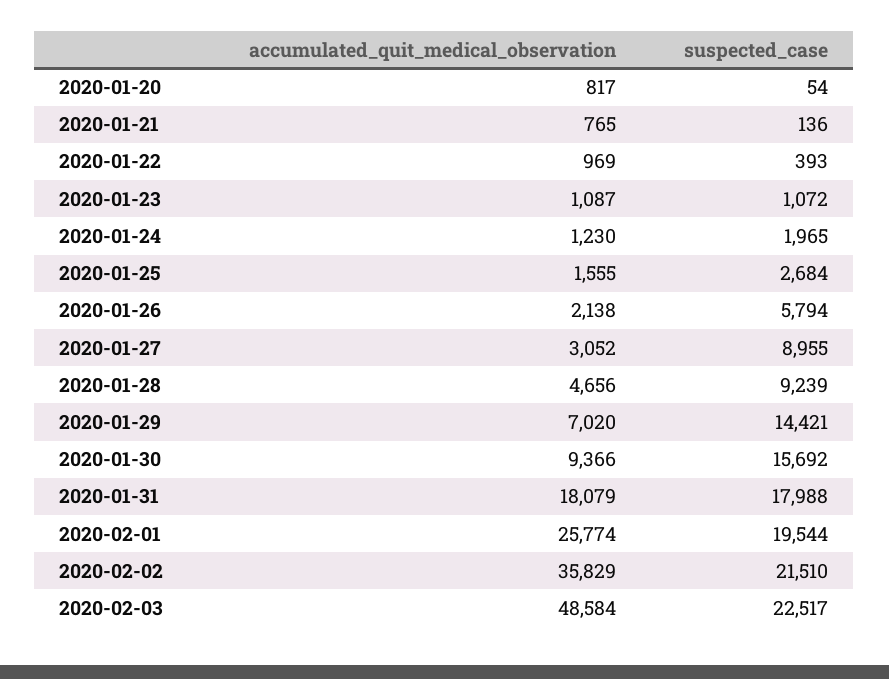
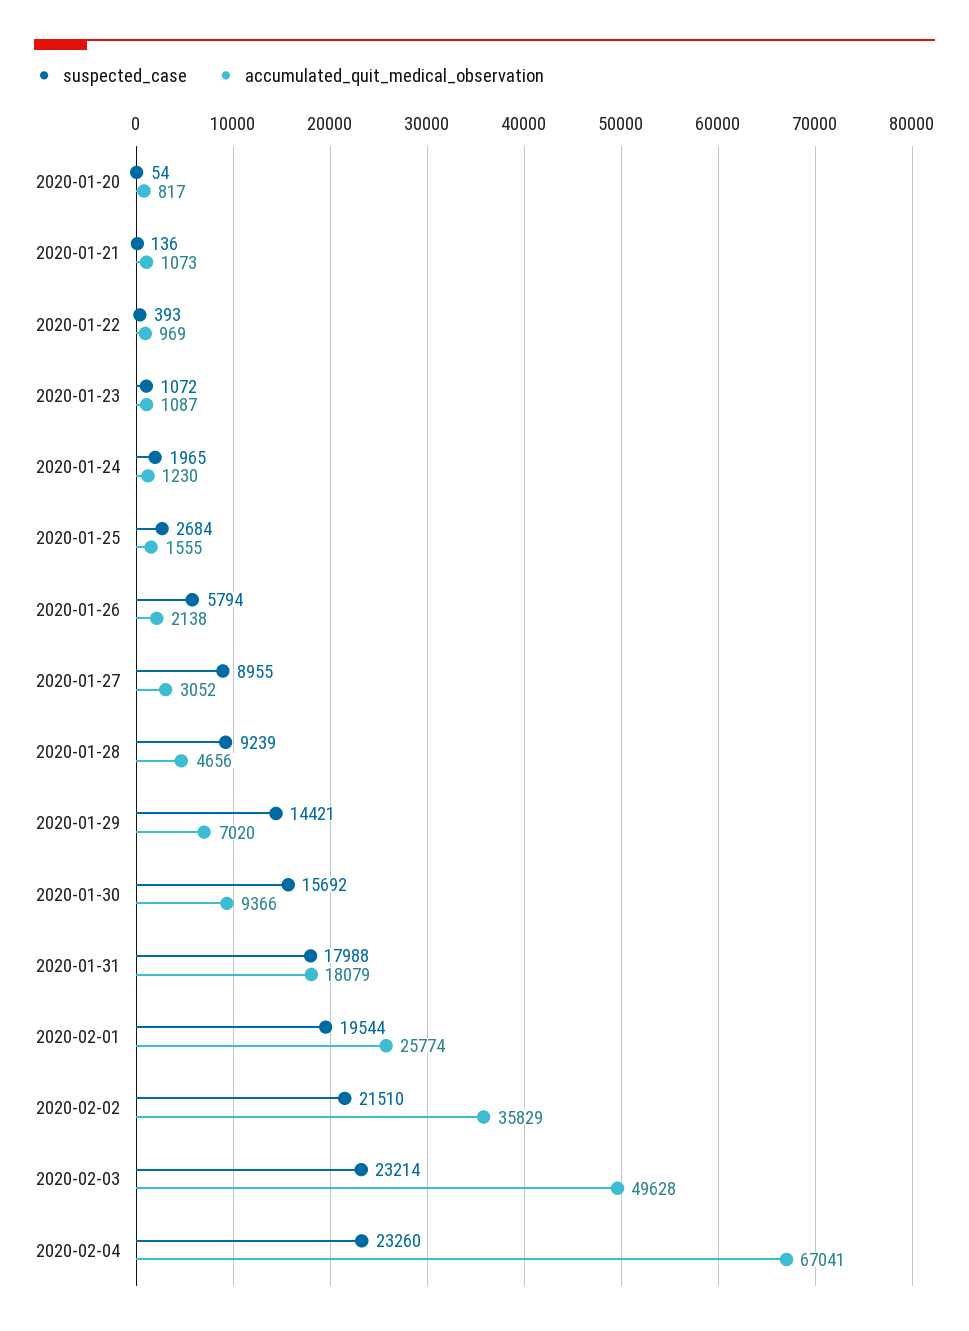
accumulated_quit_medical_observation, 2020-01-21: 765 -> 1073
accumulated_quit_medical_observation, 2020-02-03: 48584 -> 49628
suspected_case, 2020-02-03: 22517 -> 23214
suspected_case, 2020-02-04: none -> 23260
accumulated_quit_medical_observation, 2020-02-04: none -> 67041

